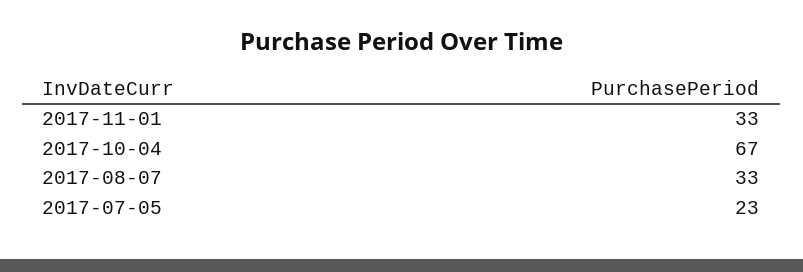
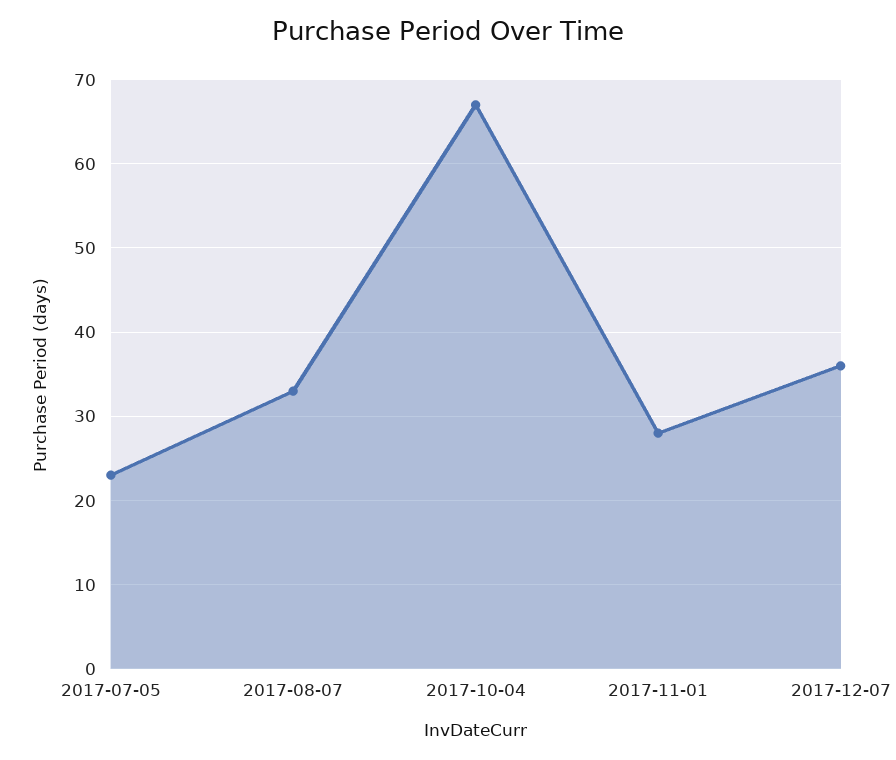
2017-11-01: 33 -> 28
2017-12-07: none -> 36

